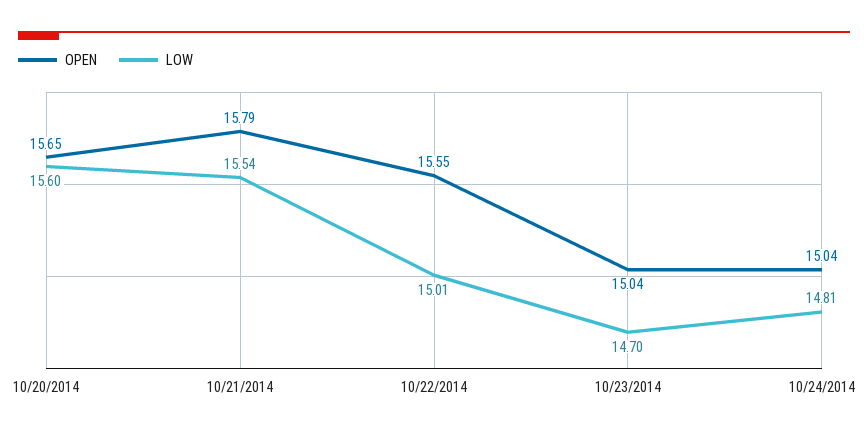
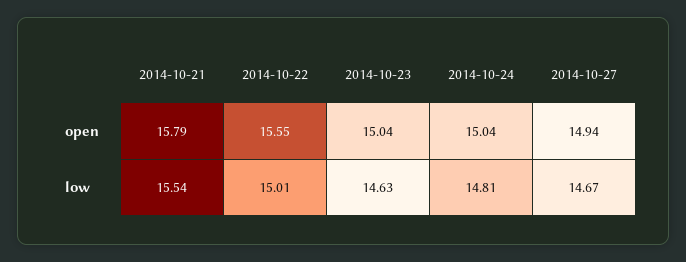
OPEN, 10/20/2014: 15.65 -> none
LOW, 10/20/2014: 15.6 -> none
LOW, 10/23/2014: 14.7 -> 14.63
OPEN, 2014-10-27: none -> 14.94
LOW, 2014-10-27: none -> 14.67

